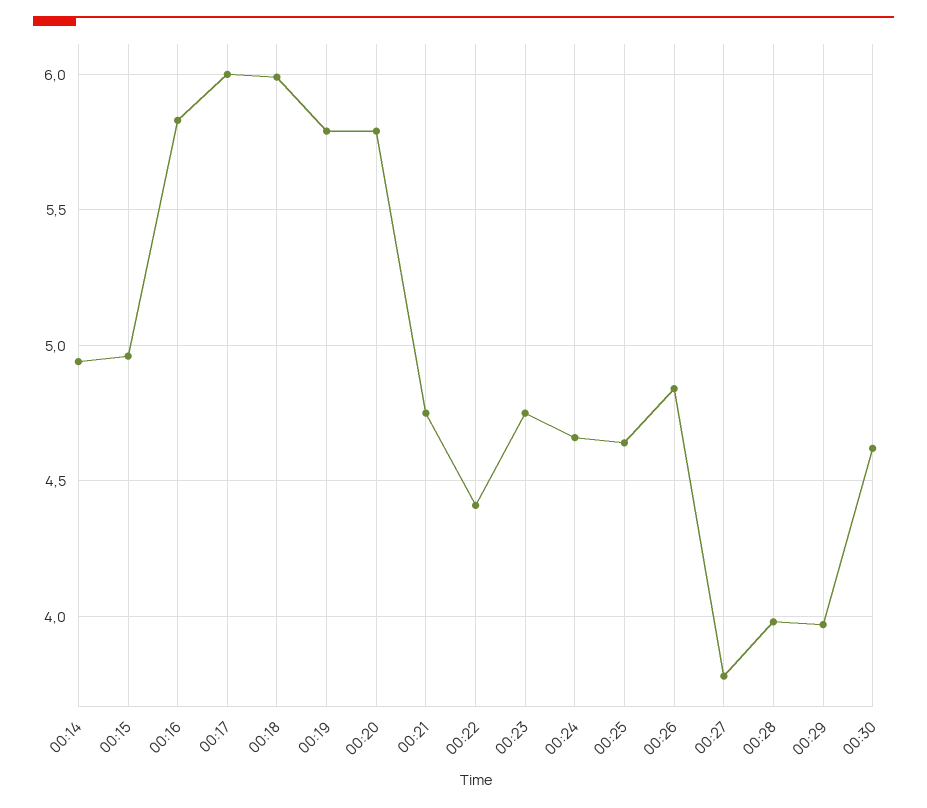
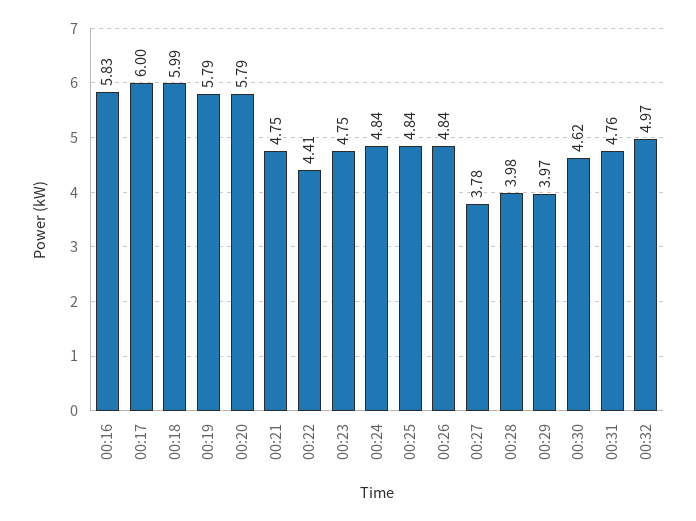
00:14: 4.95 -> none
00:15: 4.95 -> none
00:24: 4.65 -> 4.84
00:25: 4.65 -> 4.84
00:31: none -> 4.76
00:32: none -> 4.97

